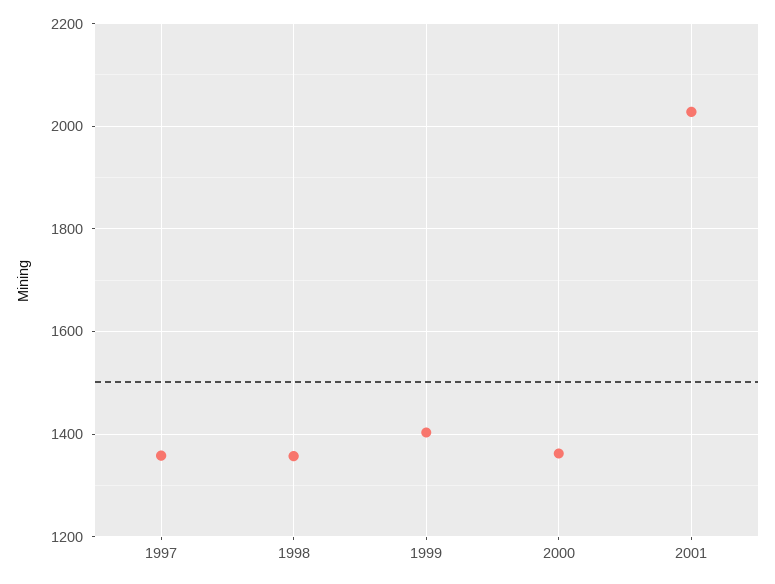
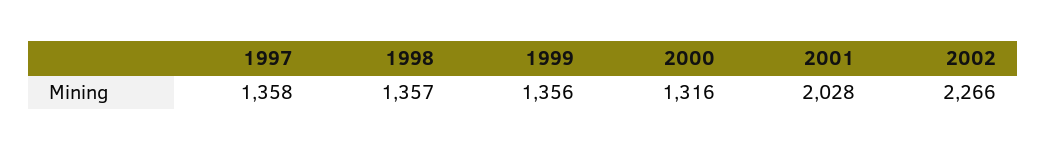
1999: 1400 -> 1356
2000: 1360 -> 1316
2002: none -> 2266

